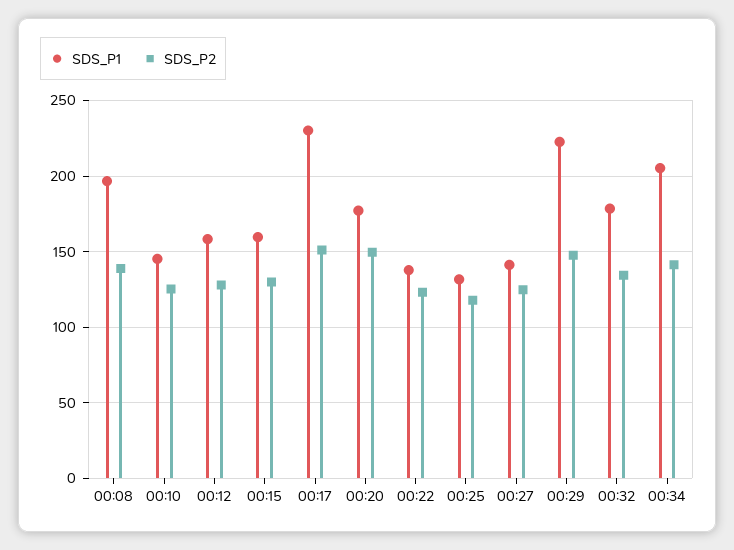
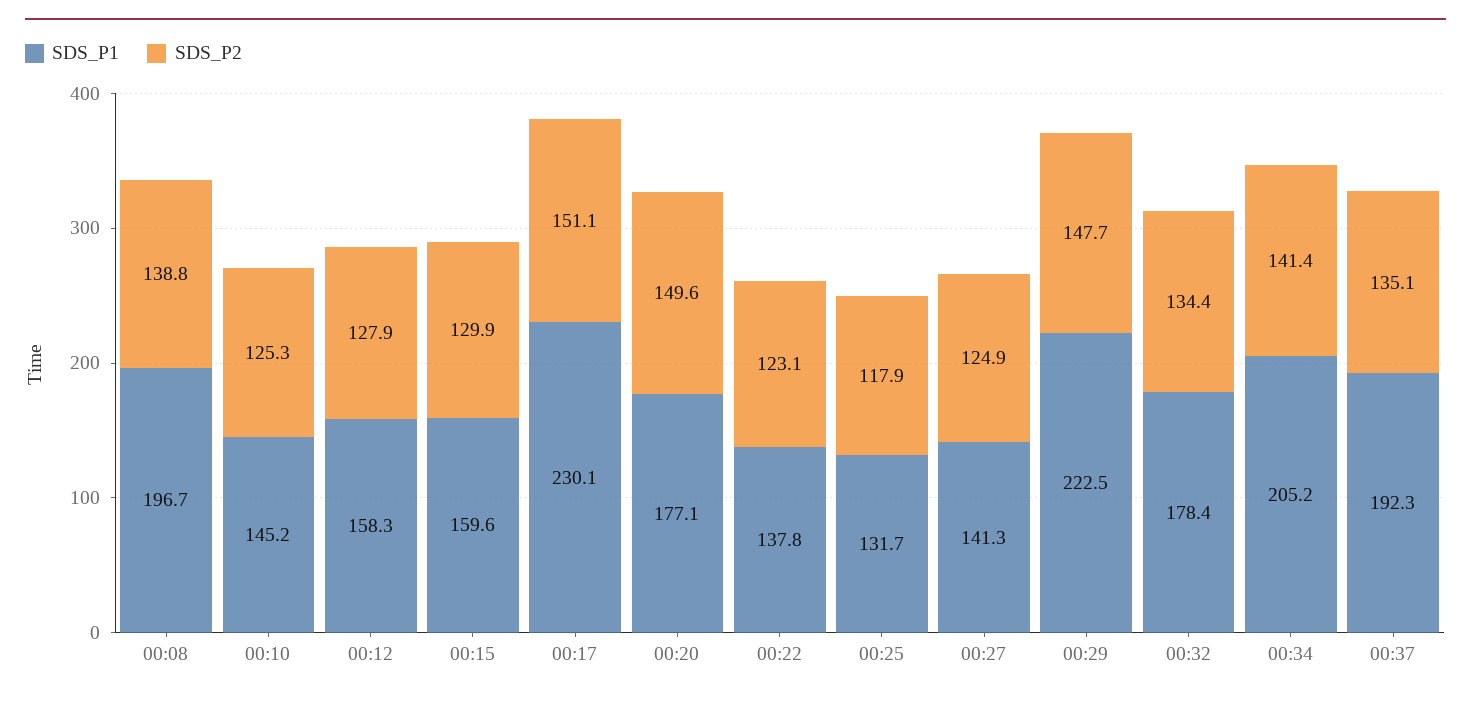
SDS_P1, 00:37: none -> 192.3
SDS_P2, 00:37: none -> 135.1

